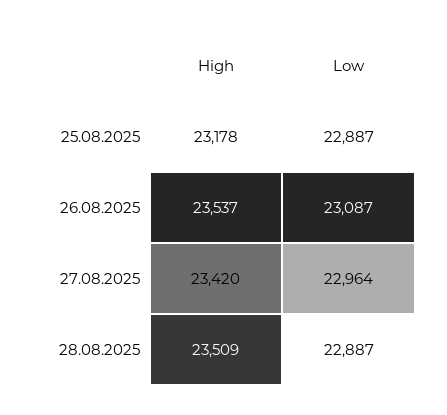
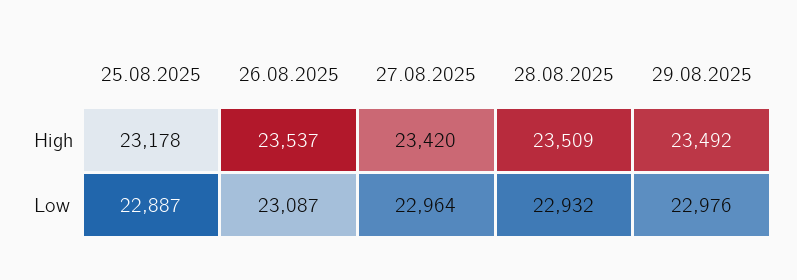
Low, 28.08.2025: 22887 -> 22932
High, 29.08.2025: none -> 23492
Low, 29.08.2025: none -> 22976

